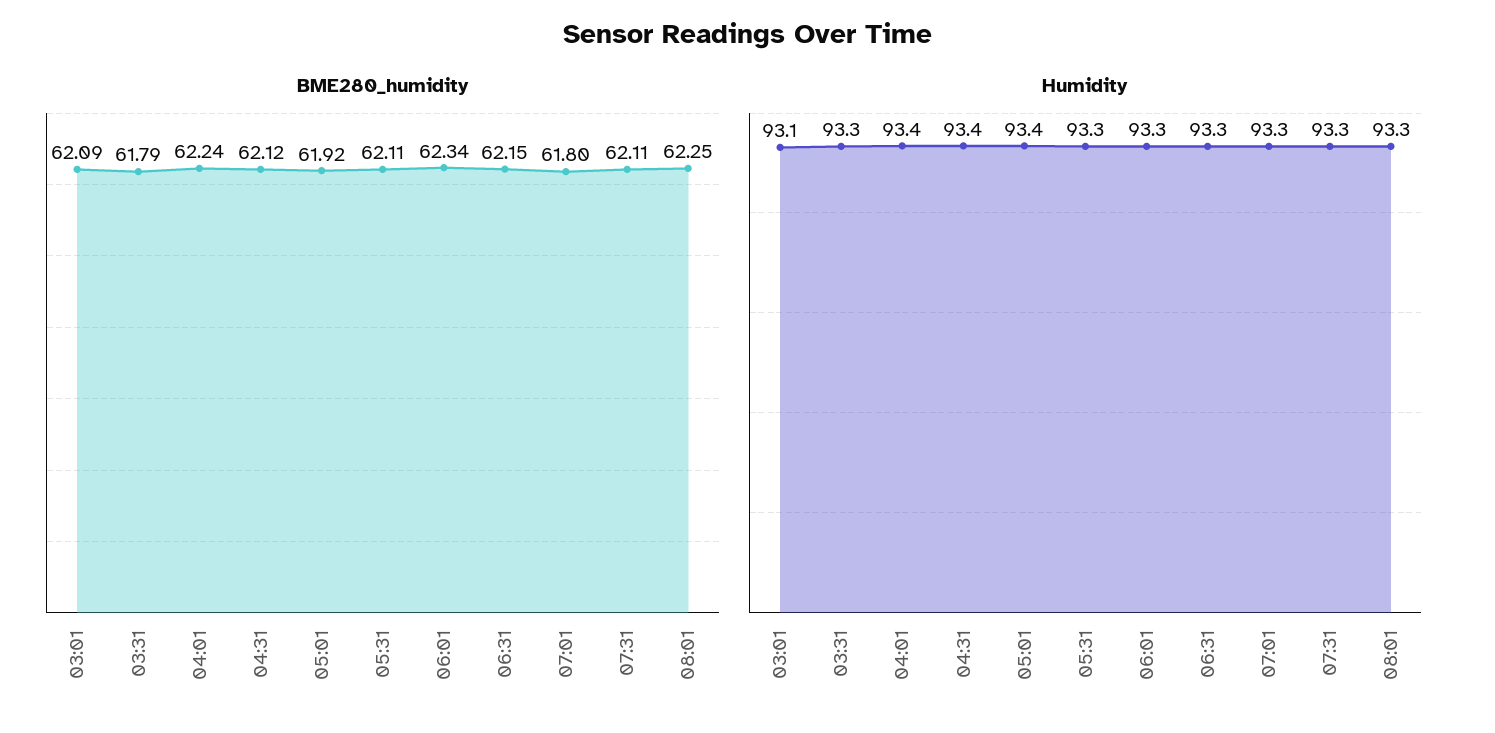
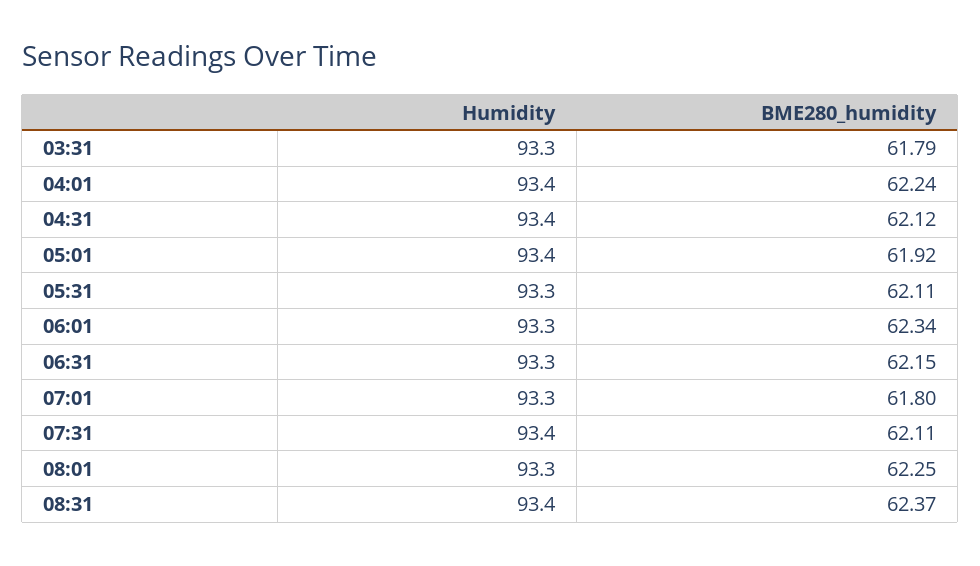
BME280_humidity, 03:01: 62.09 -> none
Humidity, 03:01: 93.1 -> none
Humidity, 07:31: 93.3 -> 93.4
Humidity, 08:31: none -> 93.4
BME280_humidity, 08:31: none -> 62.37

